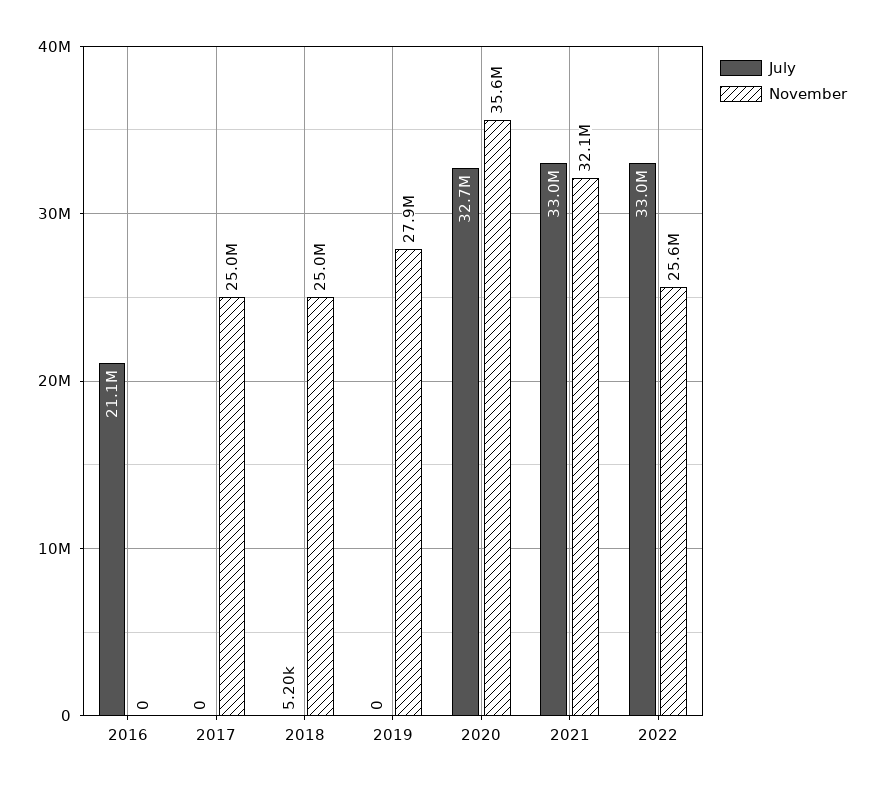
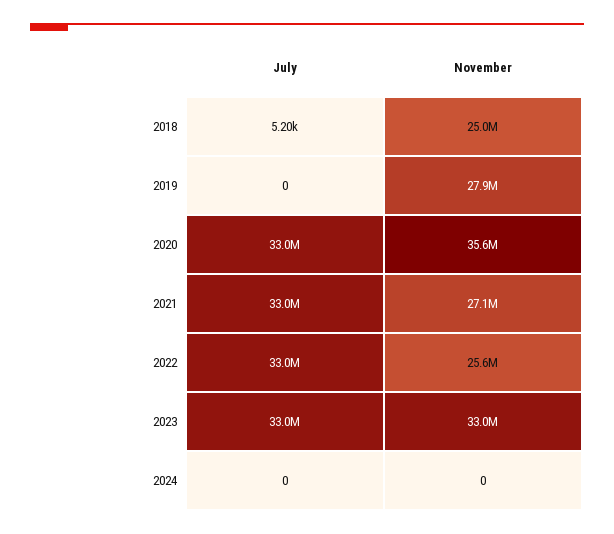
July, 2016: 21100000 -> none
November, 2016: 0 -> none
July, 2017: 0 -> none
November, 2017: 25000000 -> none
July, 2020: 32700000 -> 33000000
November, 2021: 32100000 -> 27100000
July, 2023: none -> 33000000
November, 2023: none -> 33000000
July, 2024: none -> 0
November, 2024: none -> 0

